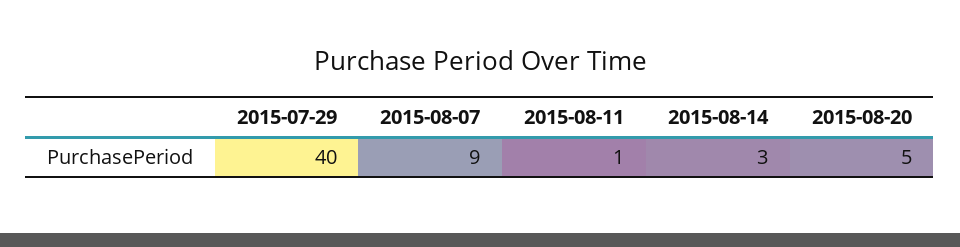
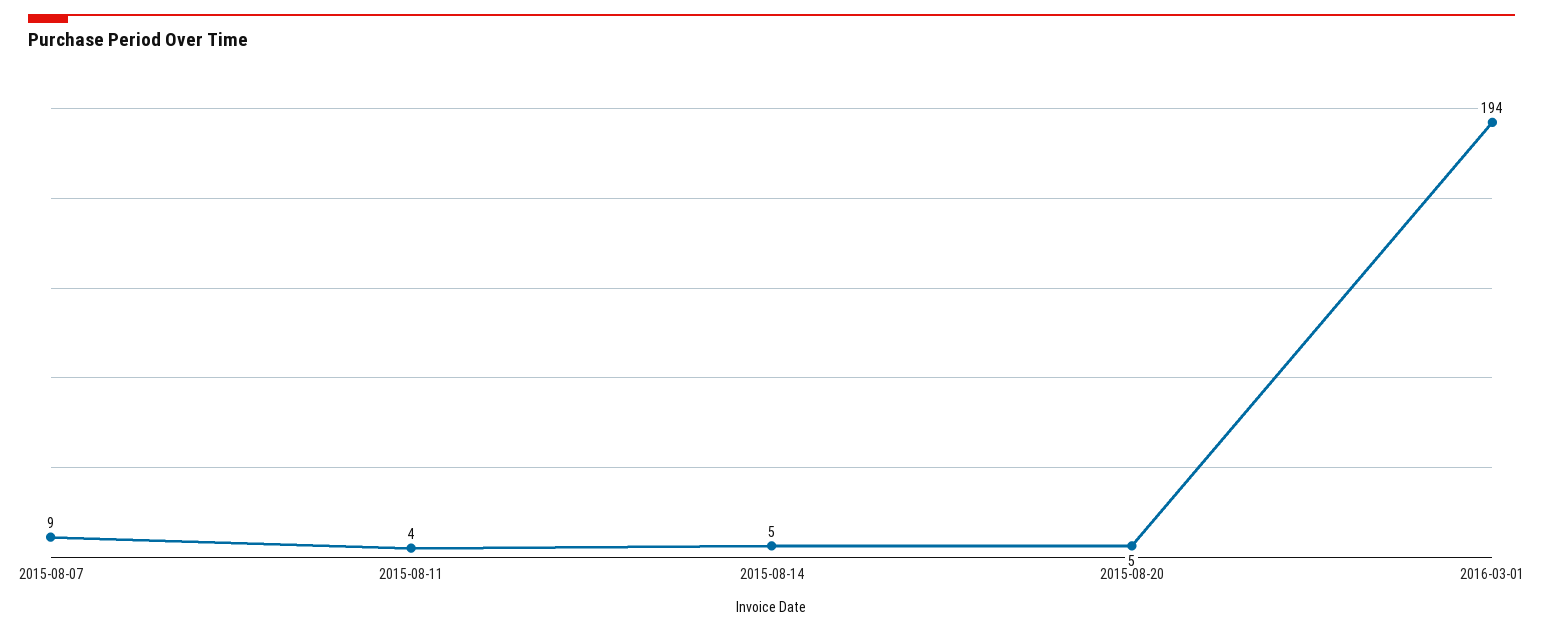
2015-07-29: 40 -> none
2015-08-11: 1 -> 4
2015-08-14: 3 -> 5
2016-03-01: none -> 194

